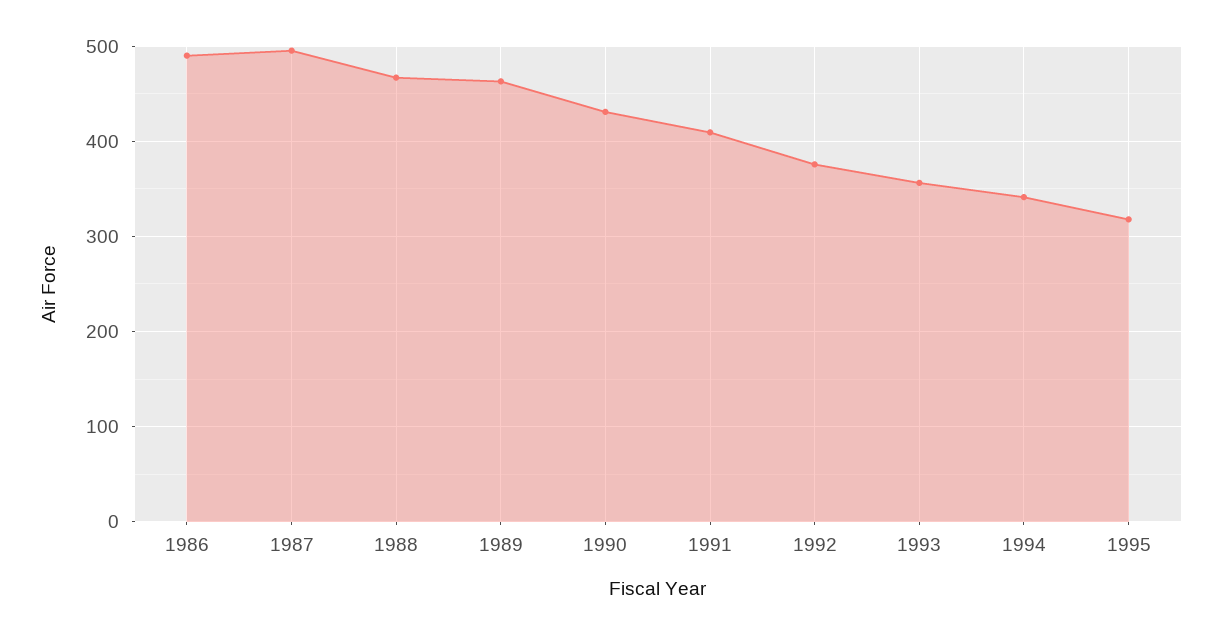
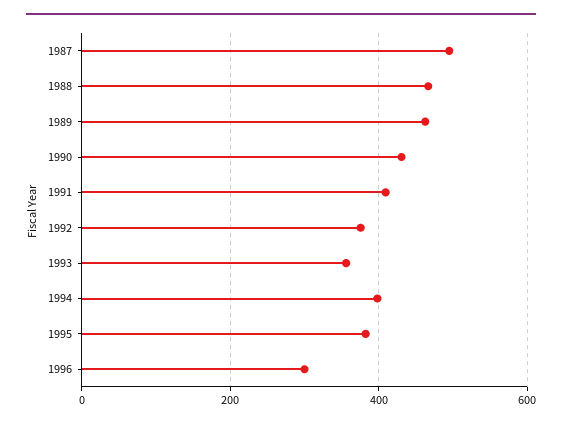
1986: 490 -> none
1994: 340 -> 400
1995: 320 -> 380
1996: none -> 300

